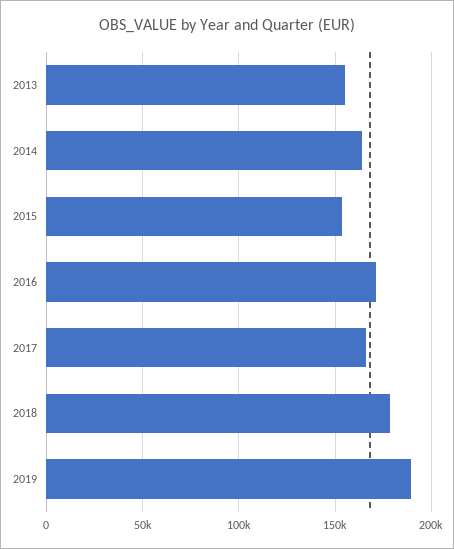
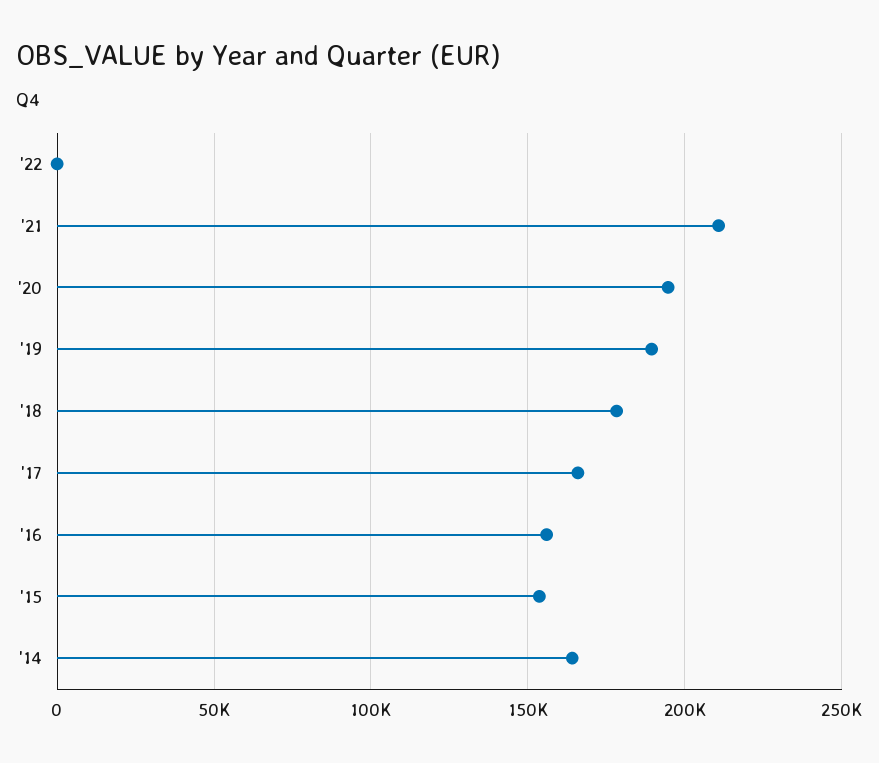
2013: 155000 -> none
2016: 170000 -> 155000
'22: none -> 0
'21: none -> 210000
'20: none -> 195000

